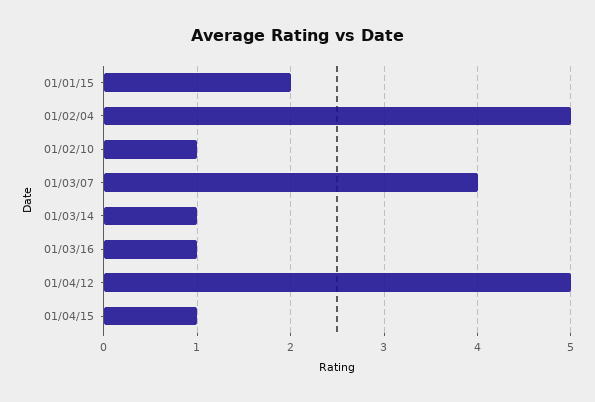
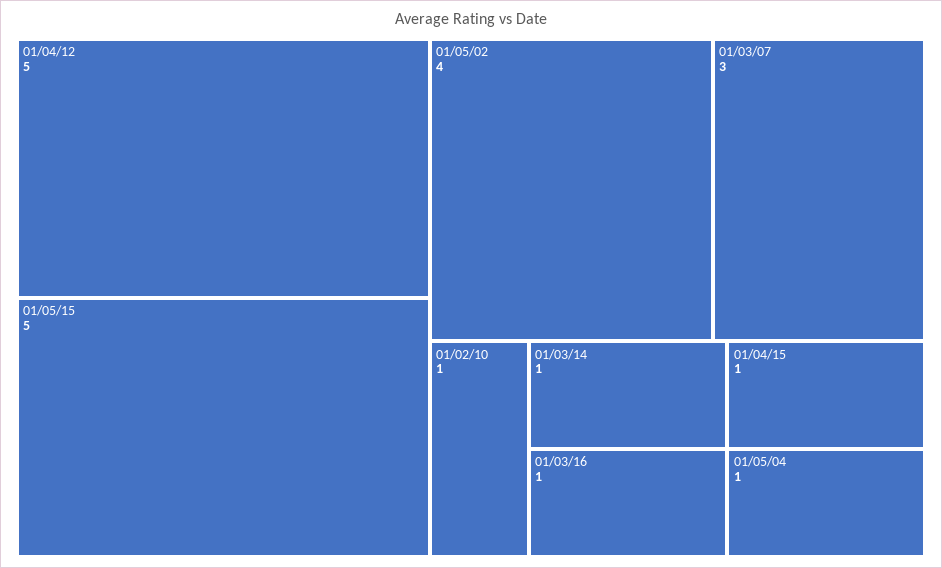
01/01/15: 2 -> none
01/02/04: 5 -> none
01/03/07: 4 -> 3
01/05/15: none -> 5
01/05/02: none -> 4
01/05/04: none -> 1

